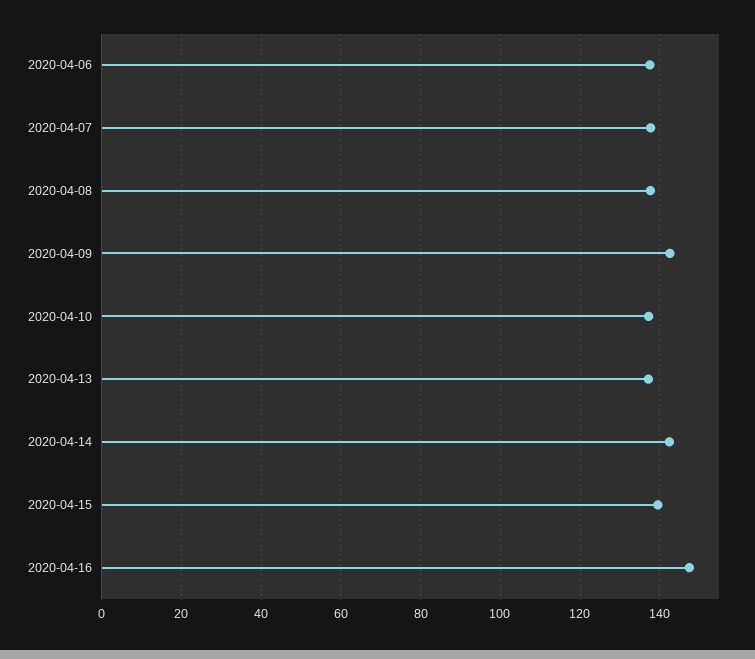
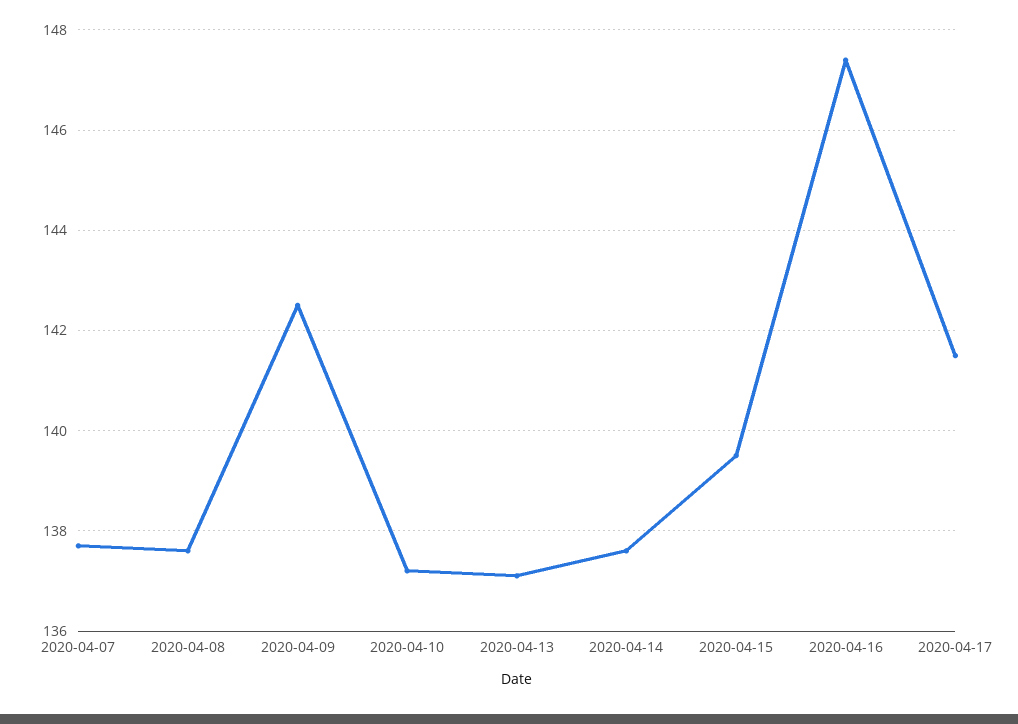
2020-04-06: 138 -> none
2020-04-14: 142 -> 137.5
2020-04-17: none -> 141.5

